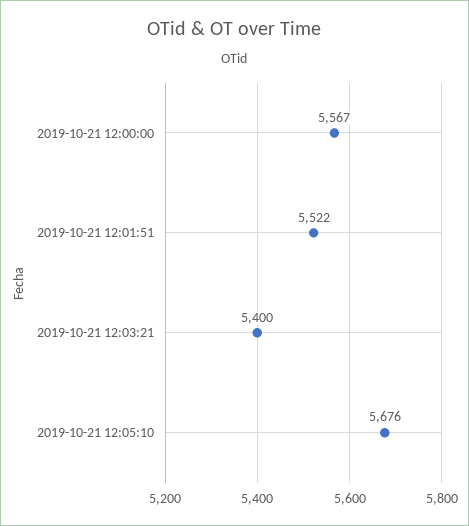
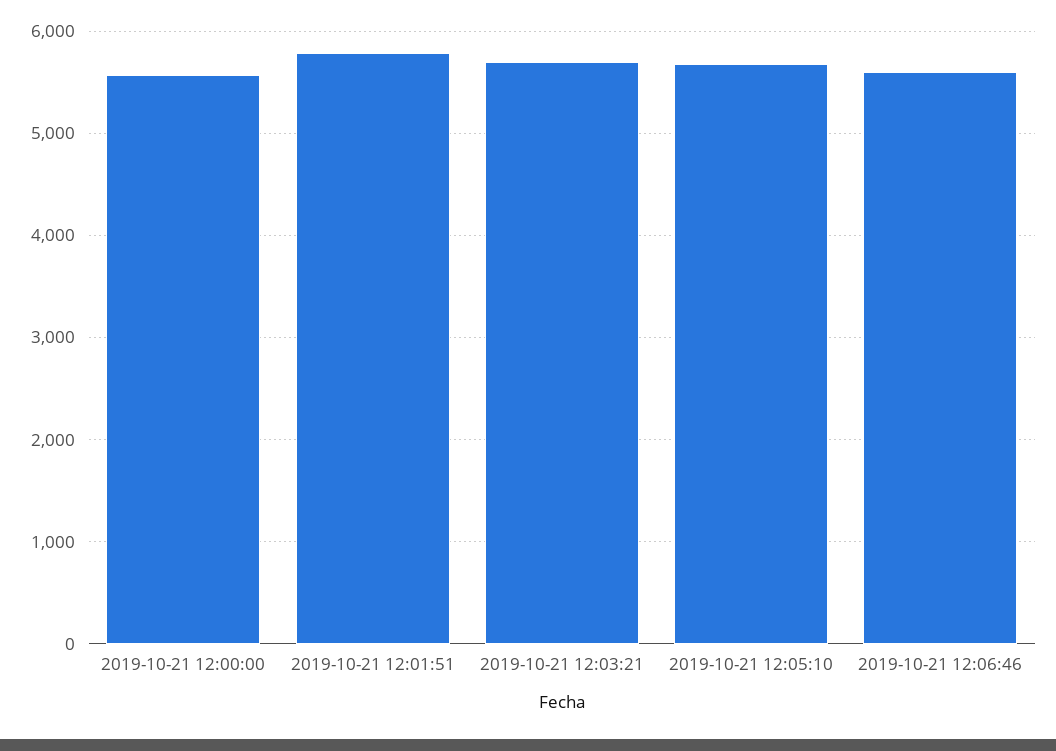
2019-10-21 12:01:51: 5522 -> 5800
2019-10-21 12:03:21: 5400 -> 5700
2019-10-21 12:06:46: none -> 5600

